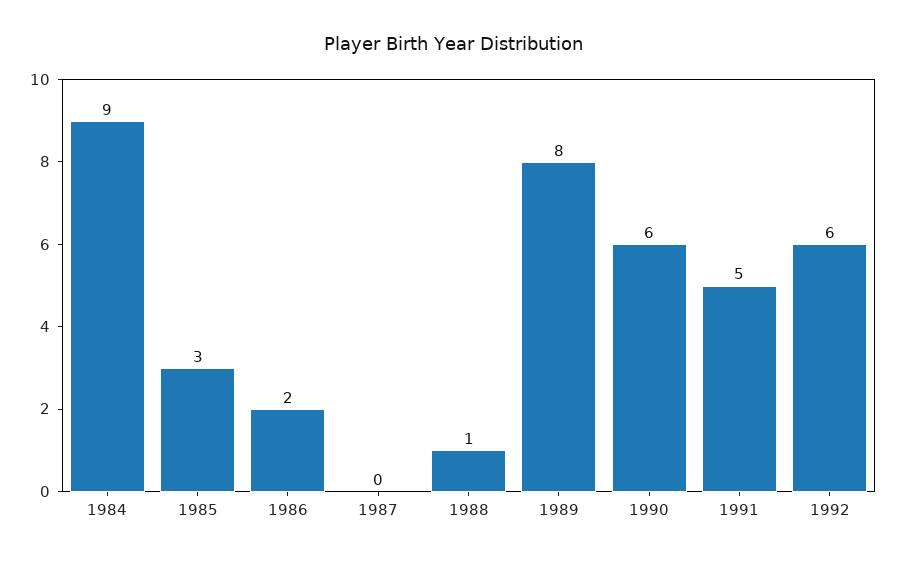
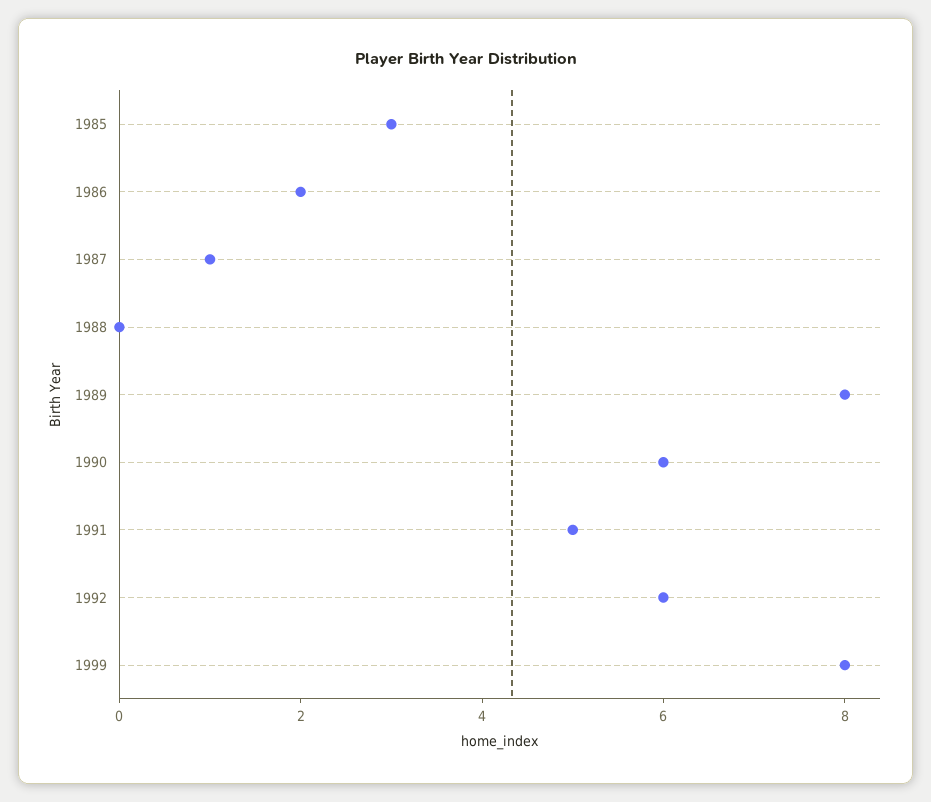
1984: 9 -> none
1987: 0 -> 1
1988: 1 -> 0
1999: none -> 8

